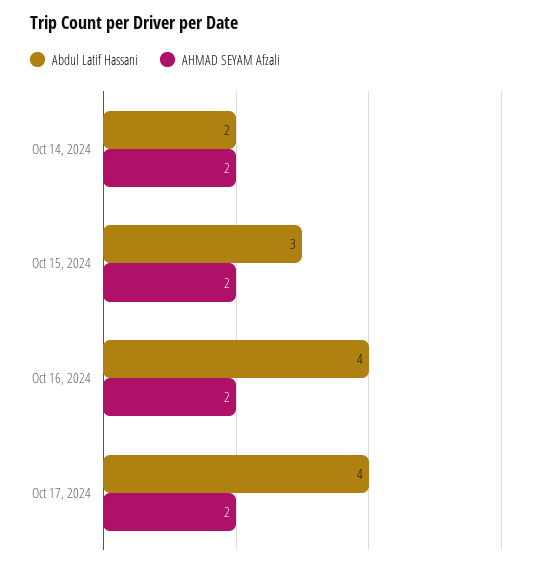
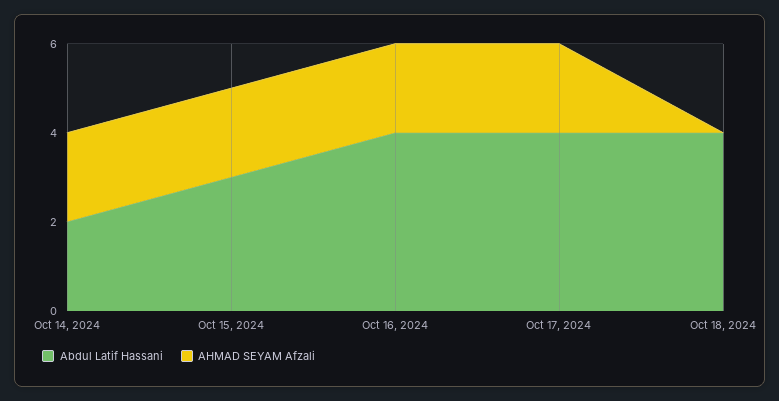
Abdul Latif Hassani, Oct 18, 2024: none -> 4
AHMAD SEYAM Afzali, Oct 18, 2024: none -> 0

